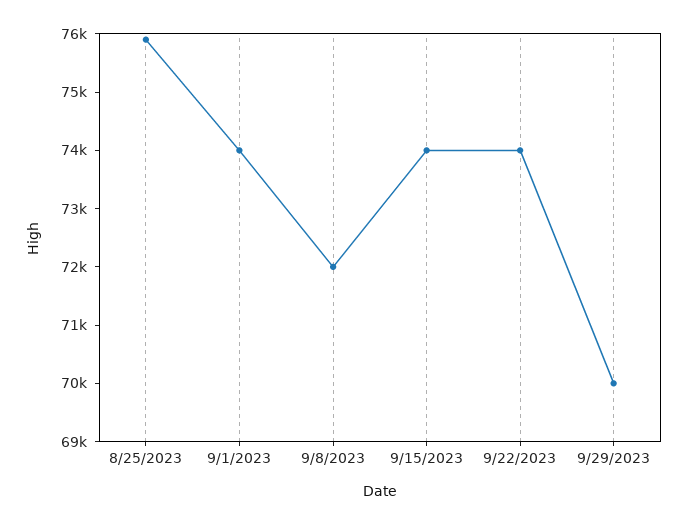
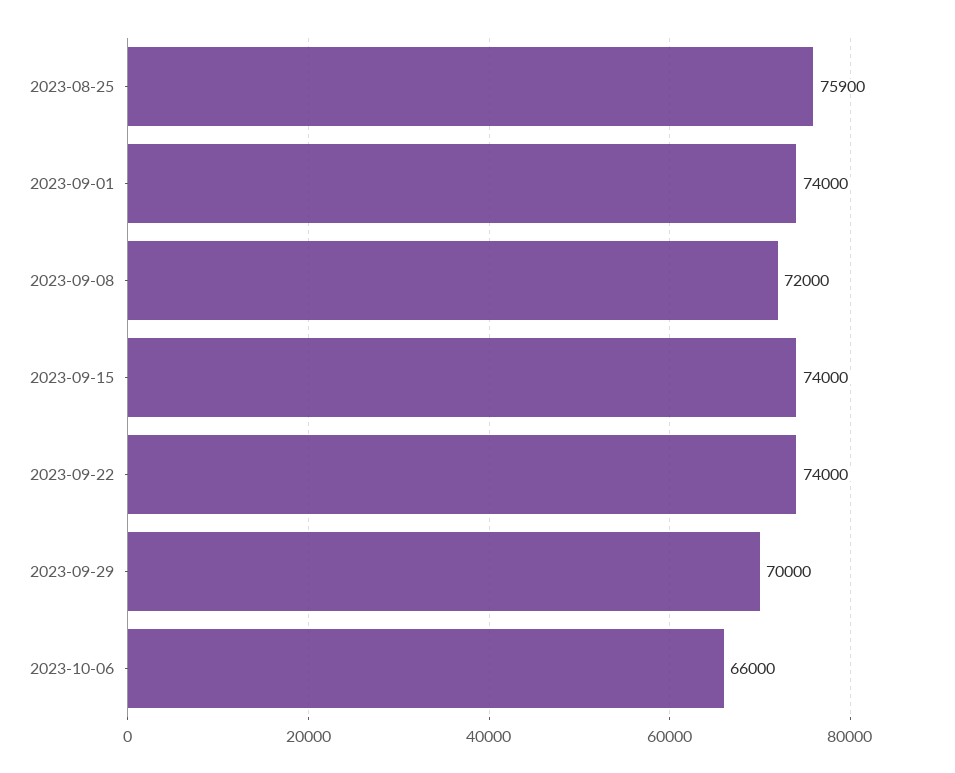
2023-10-06: none -> 66000

